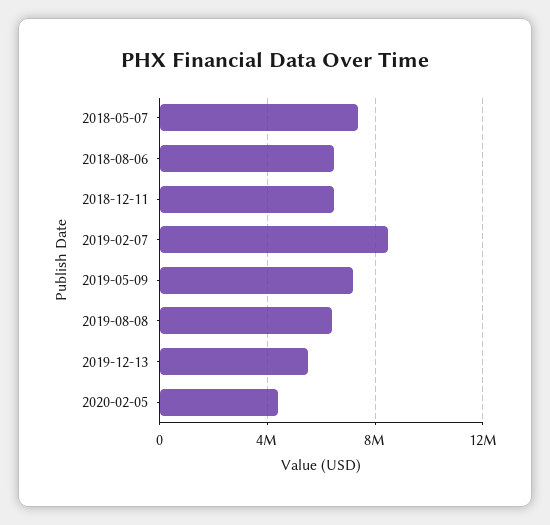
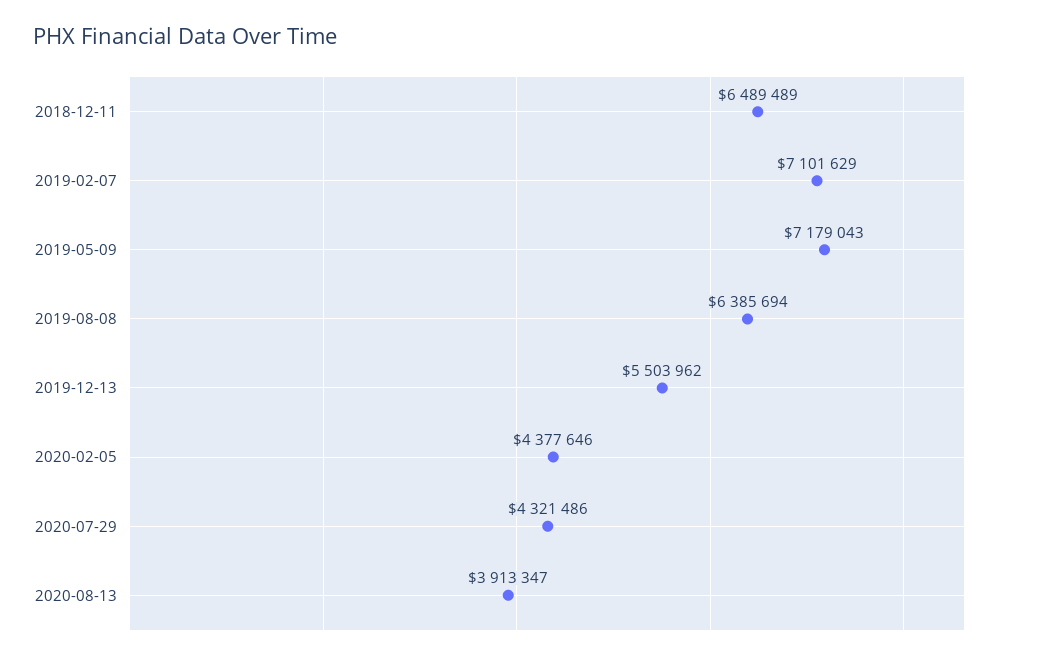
2018-05-07: 7500000 -> none
2018-08-06: 6500000 -> none
2019-02-07: 8500000 -> 7101629
2020-07-29: none -> 4321486
2020-08-13: none -> 3913347

